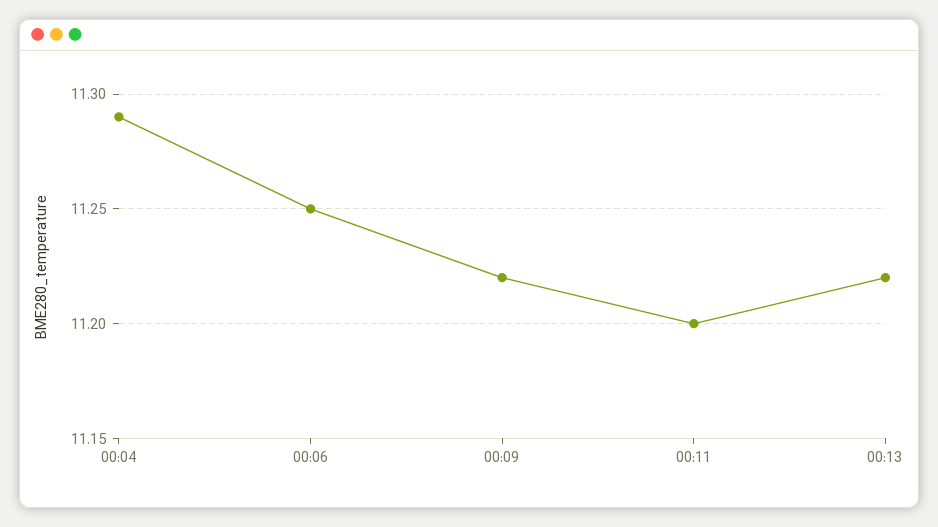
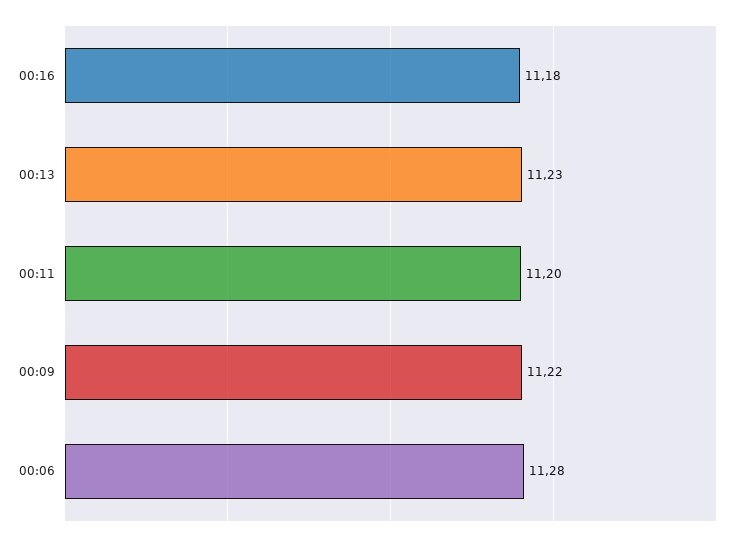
00:04: 11.29 -> none
00:06: 11.25 -> 11.28
00:13: 11.22 -> 11.23
00:16: none -> 11.18

